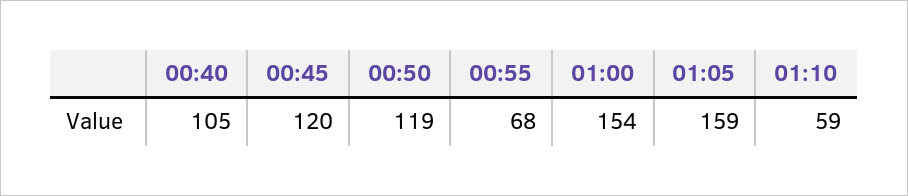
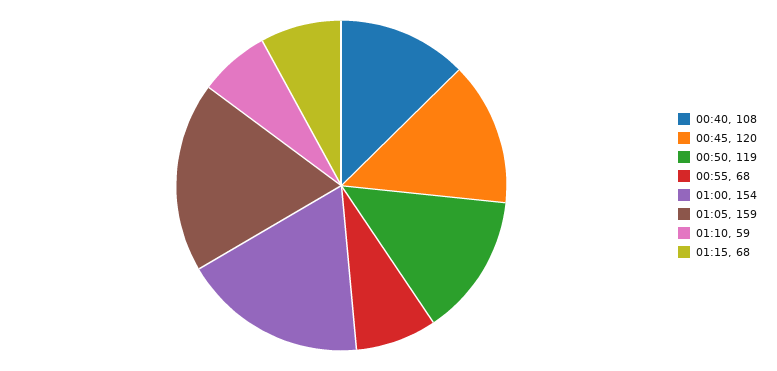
00:40: 105 -> 108
01:15: none -> 68

